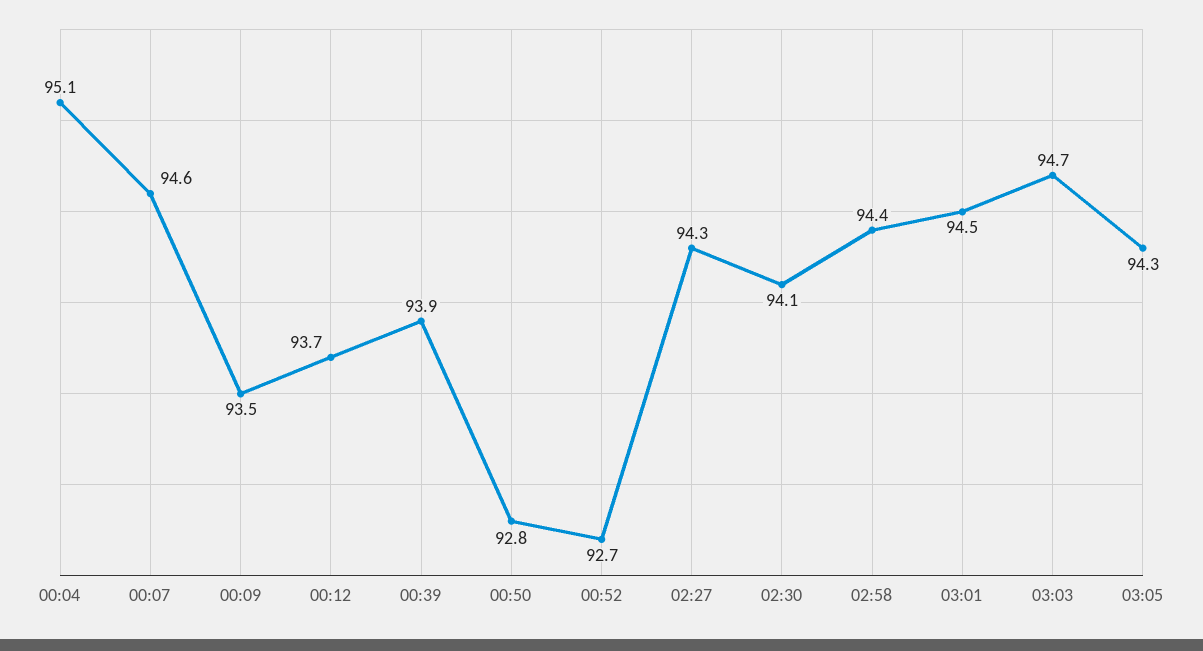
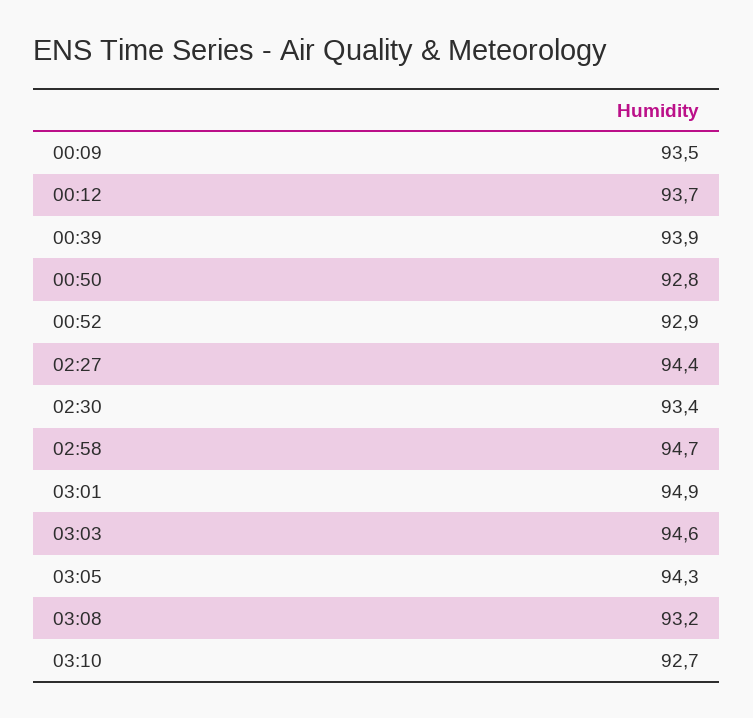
00:04: 95.1 -> none
00:07: 94.6 -> none
00:52: 92.7 -> 92.9
02:27: 94.3 -> 94.4
02:30: 94.1 -> 93.4
02:58: 94.4 -> 94.7
03:01: 94.5 -> 94.9
03:03: 94.7 -> 94.6
03:08: none -> 93.2
03:10: none -> 92.7

